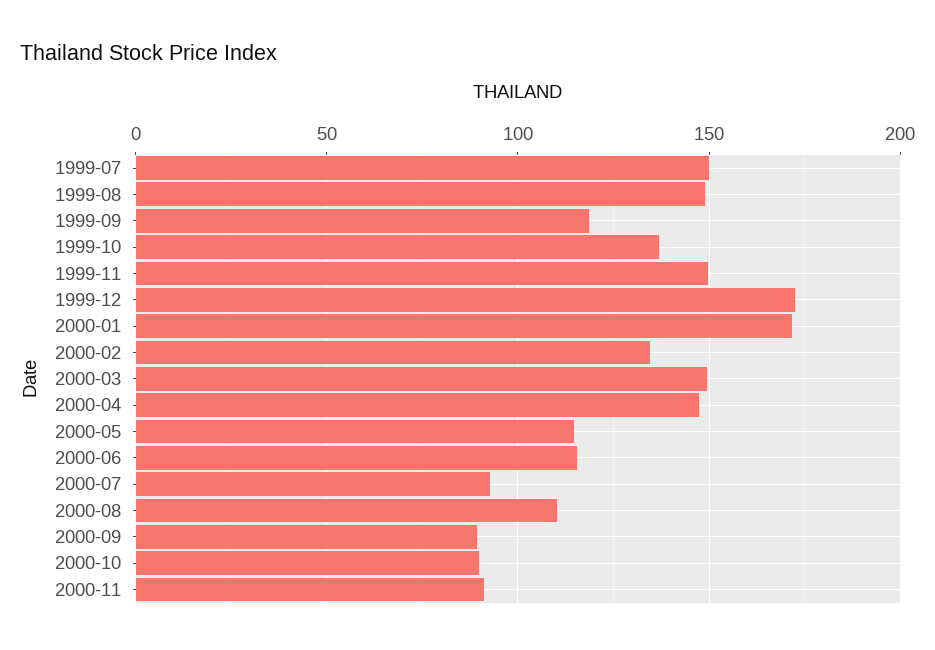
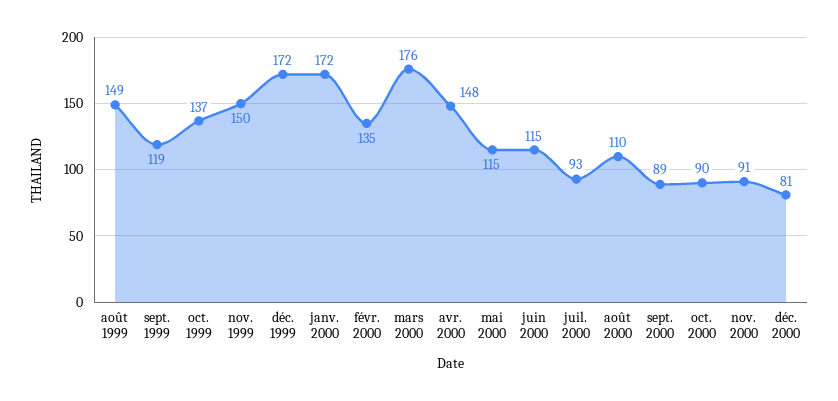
1999-07: 150 -> none
2000-03: 150 -> 176
déc. 2000: none -> 81

